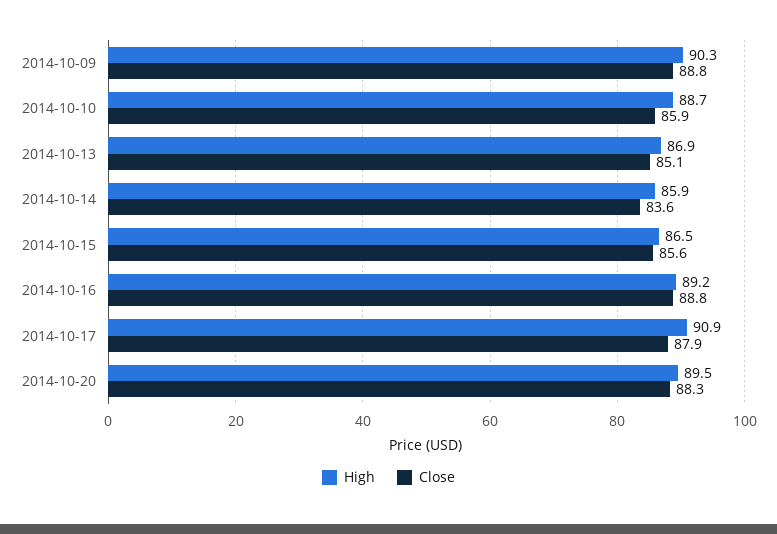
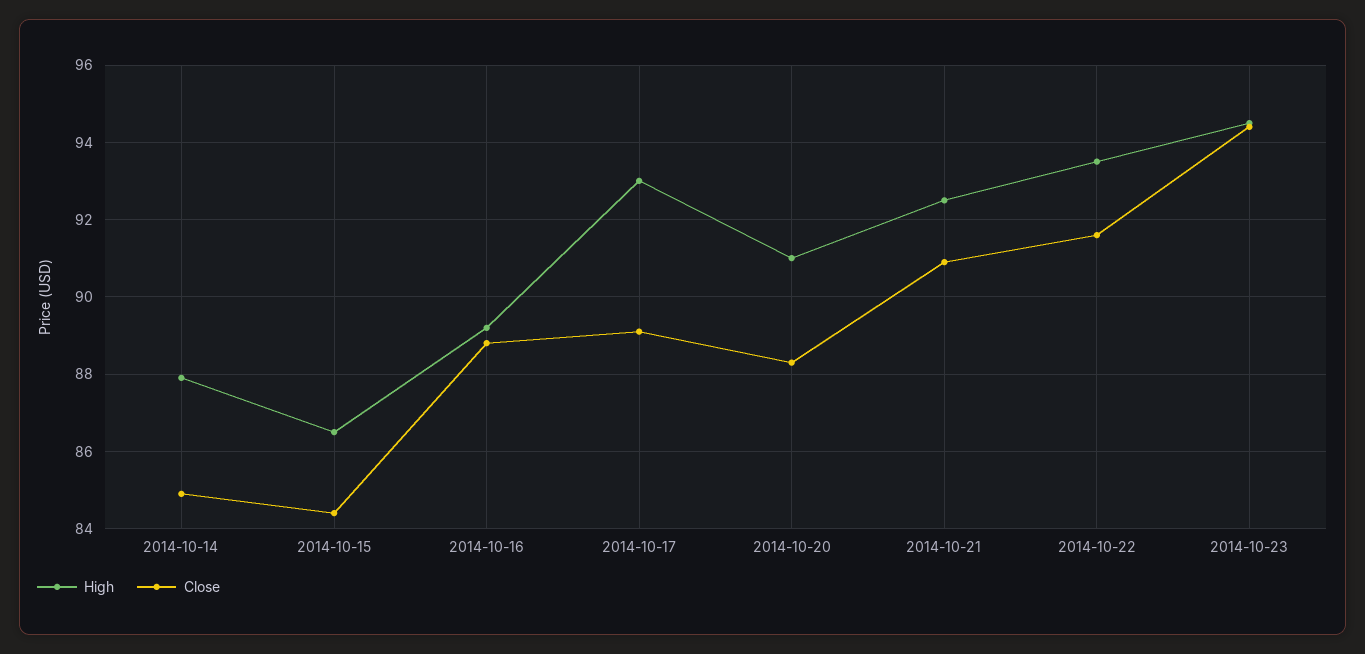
High, 2014-10-09: 90.3 -> none
Close, 2014-10-09: 88.8 -> none
High, 2014-10-10: 88.7 -> none
Close, 2014-10-10: 85.9 -> none
High, 2014-10-13: 86.9 -> none
Close, 2014-10-13: 85.1 -> none
High, 2014-10-14: 85.9 -> 88
Close, 2014-10-14: 83.6 -> 85
Close, 2014-10-15: 85.6 -> 84.5
High, 2014-10-17: 90.9 -> 93
Close, 2014-10-17: 87.9 -> 89
High, 2014-10-20: 89.5 -> 91
High, 2014-10-21: none -> 92.5
Close, 2014-10-21: none -> 91
High, 2014-10-22: none -> 93.5
Close, 2014-10-22: none -> 91.5
High, 2014-10-23: none -> 94.5
Close, 2014-10-23: none -> 94.5

